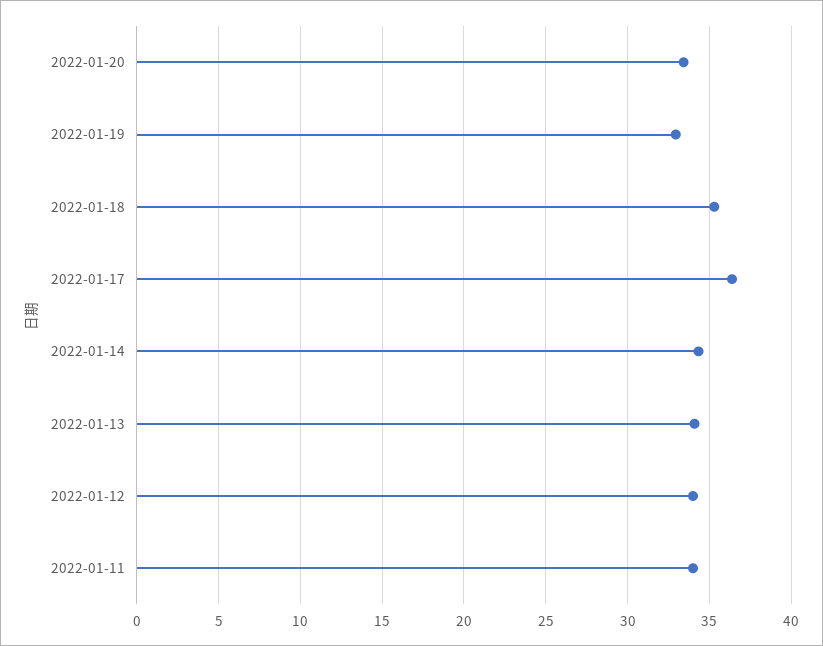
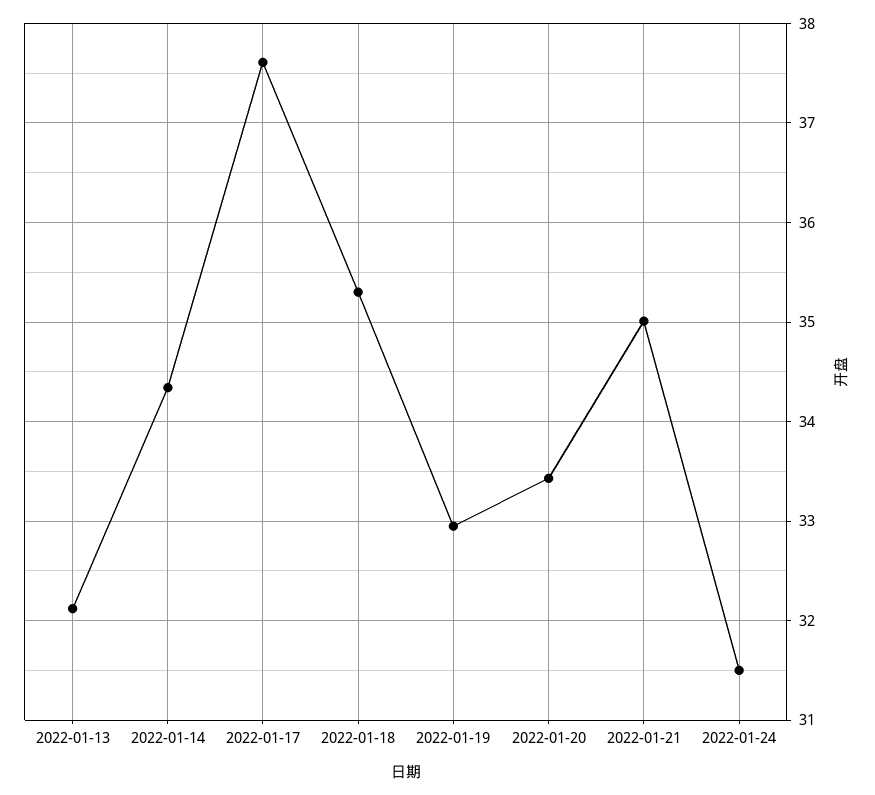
2022-01-17: 36.5 -> 37.6
2022-01-13: 34 -> 32.1
2022-01-12: 34 -> none
2022-01-11: 34 -> none
2022-01-21: none -> 35
2022-01-24: none -> 31.5

